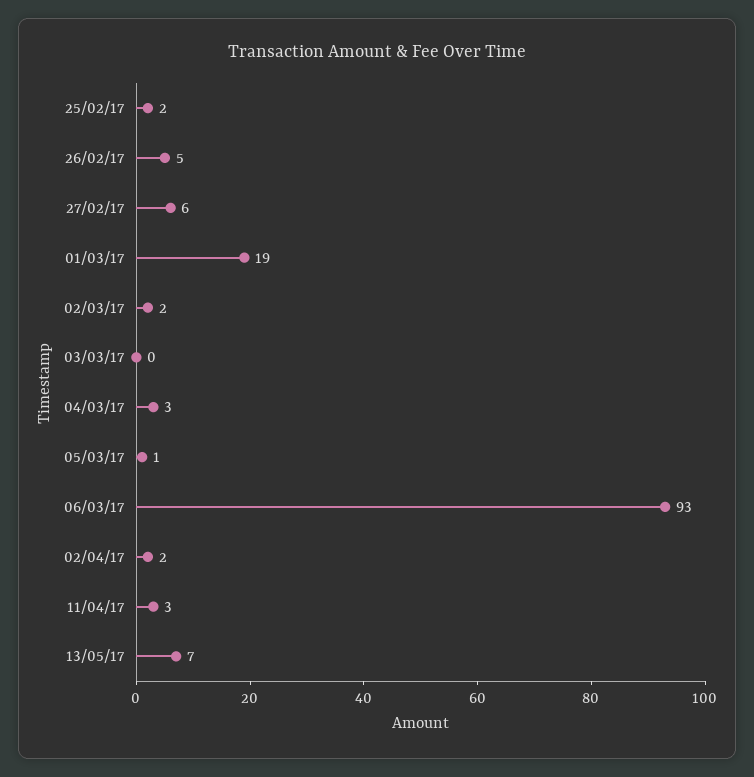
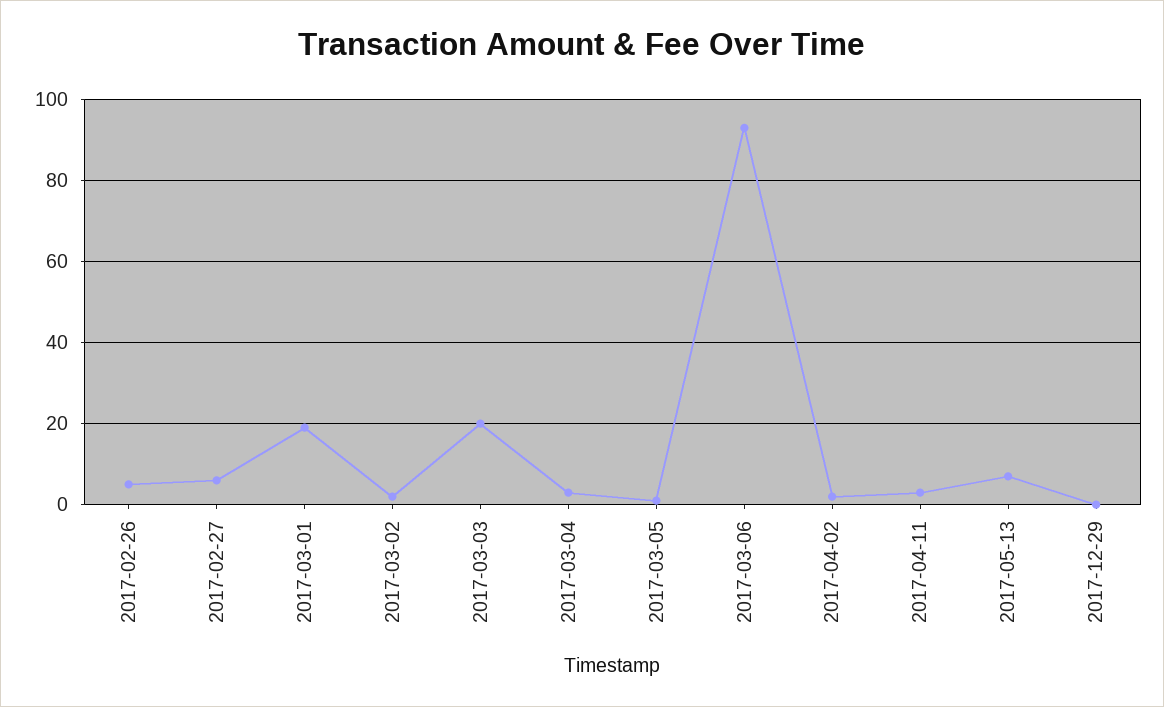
25/02/17: 2 -> none
03/03/17: 0 -> 20
2017-12-29: none -> 0

